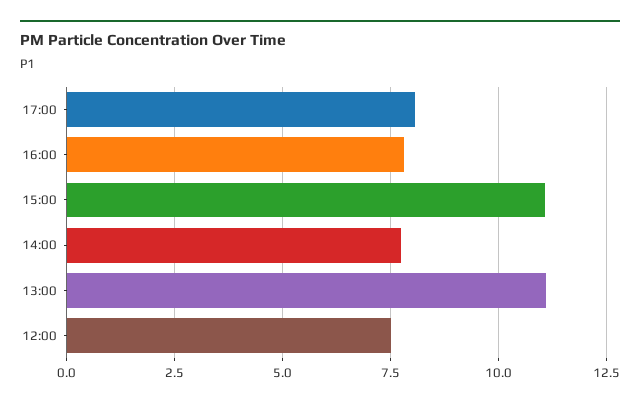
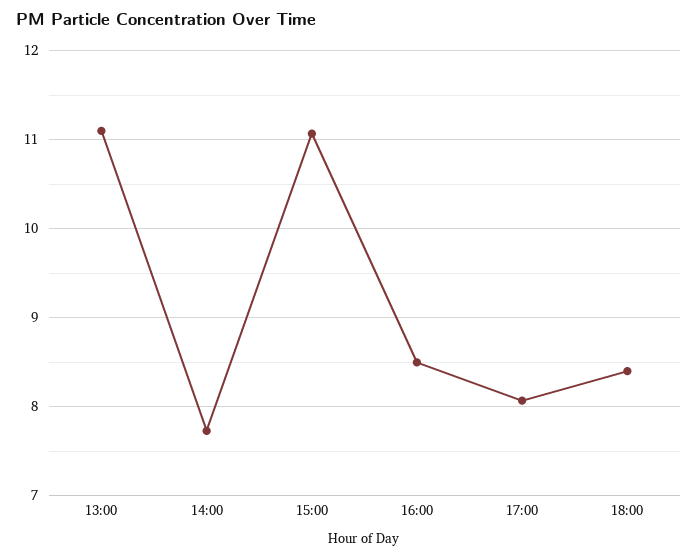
16:00: 7.75 -> 8.5
12:00: 7.5 -> none
18:00: none -> 8.4

